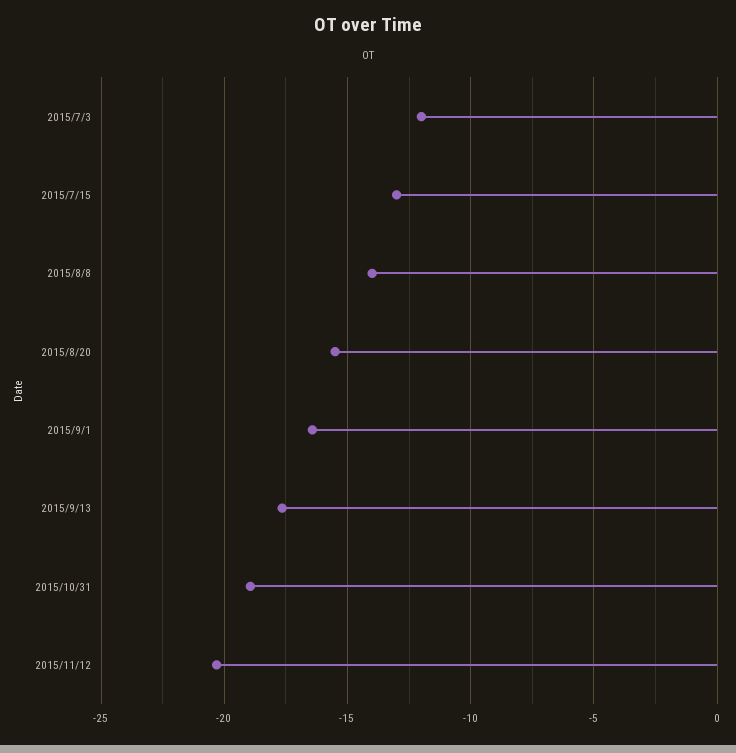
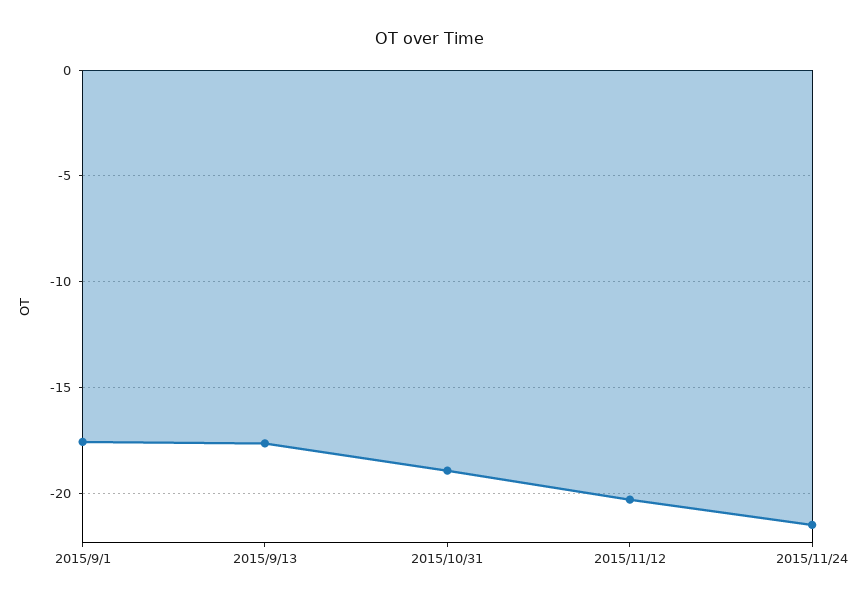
2015/7/3: -12 -> none
2015/7/15: -13 -> none
2015/8/8: -14 -> none
2015/8/20: -15.5 -> none
2015/9/1: -16.5 -> -17.5
2015/11/24: none -> -21.5

